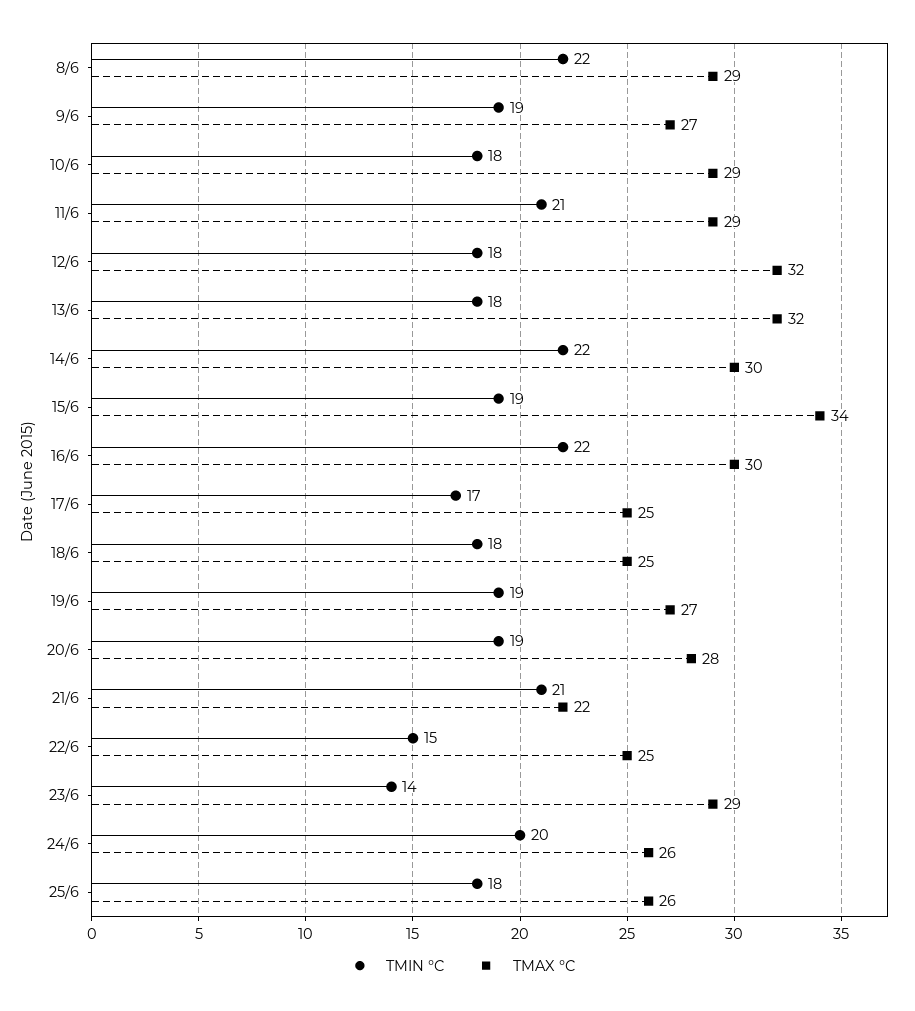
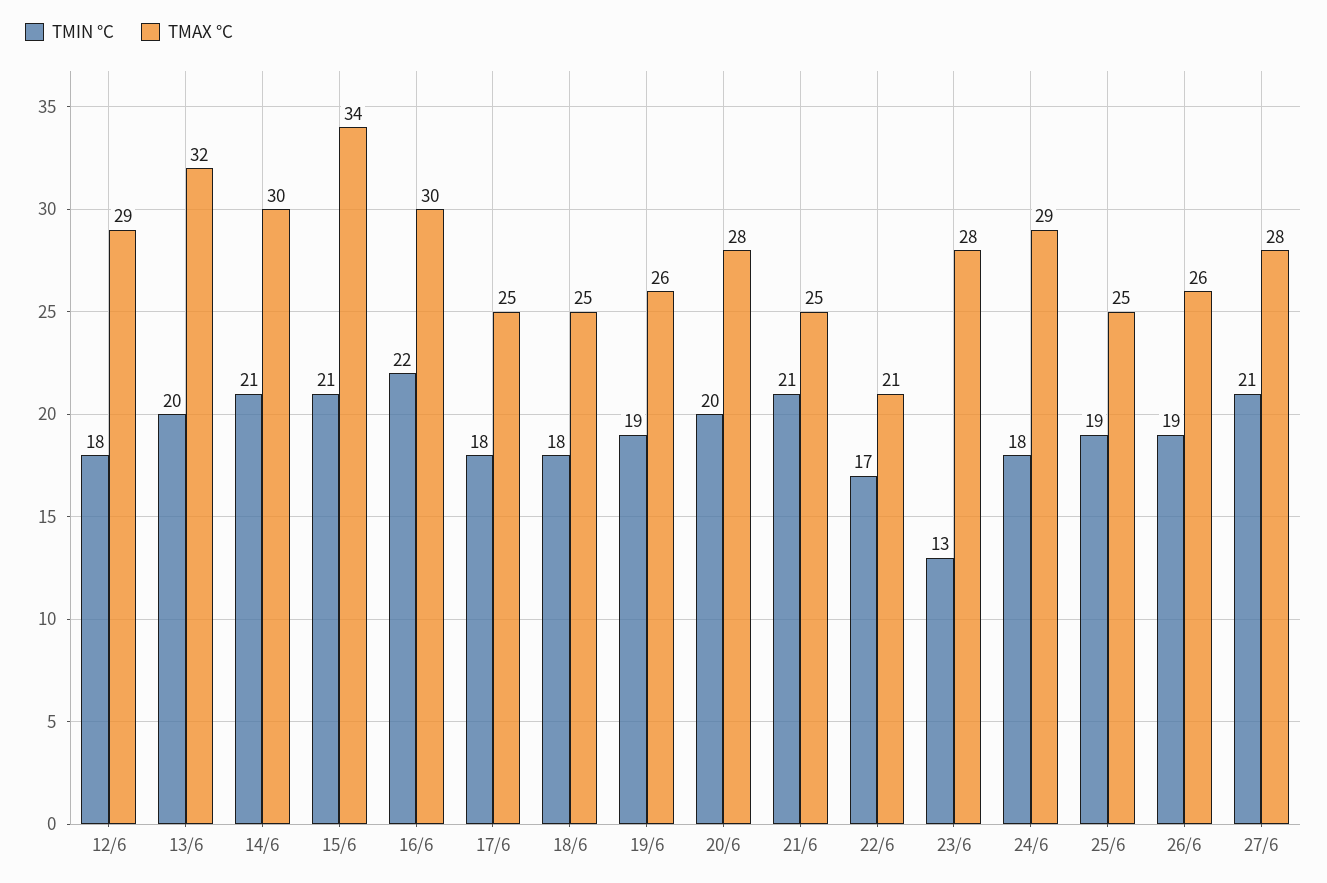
TMIN °C, 8/6: 22 -> none
TMAX °C, 8/6: 29 -> none
TMIN °C, 9/6: 19 -> none
TMAX °C, 9/6: 27 -> none
TMIN °C, 10/6: 18 -> none
TMAX °C, 10/6: 29 -> none
TMIN °C, 11/6: 21 -> none
TMAX °C, 11/6: 29 -> none
TMAX °C, 12/6: 32 -> 29
TMIN °C, 13/6: 18 -> 20
TMIN °C, 14/6: 22 -> 21
TMIN °C, 15/6: 19 -> 21
TMIN °C, 17/6: 17 -> 18
TMAX °C, 19/6: 27 -> 26
TMIN °C, 20/6: 19 -> 20
TMAX °C, 21/6: 22 -> 25
TMIN °C, 22/6: 15 -> 17
TMAX °C, 22/6: 25 -> 21
TMIN °C, 23/6: 14 -> 13
TMAX °C, 23/6: 29 -> 28
TMIN °C, 24/6: 20 -> 18
TMAX °C, 24/6: 26 -> 29
TMIN °C, 25/6: 18 -> 19
TMAX °C, 25/6: 26 -> 25
TMIN °C, 26/6: none -> 19
TMAX °C, 26/6: none -> 26
TMIN °C, 27/6: none -> 21
TMAX °C, 27/6: none -> 28

